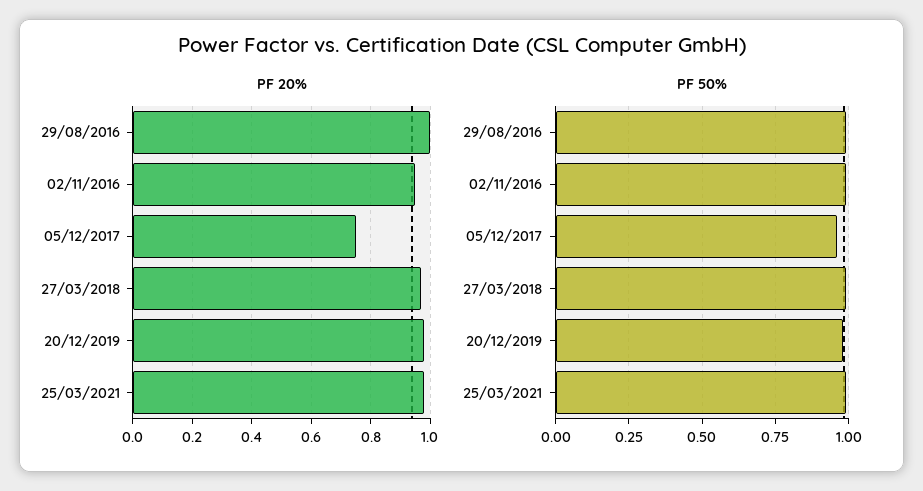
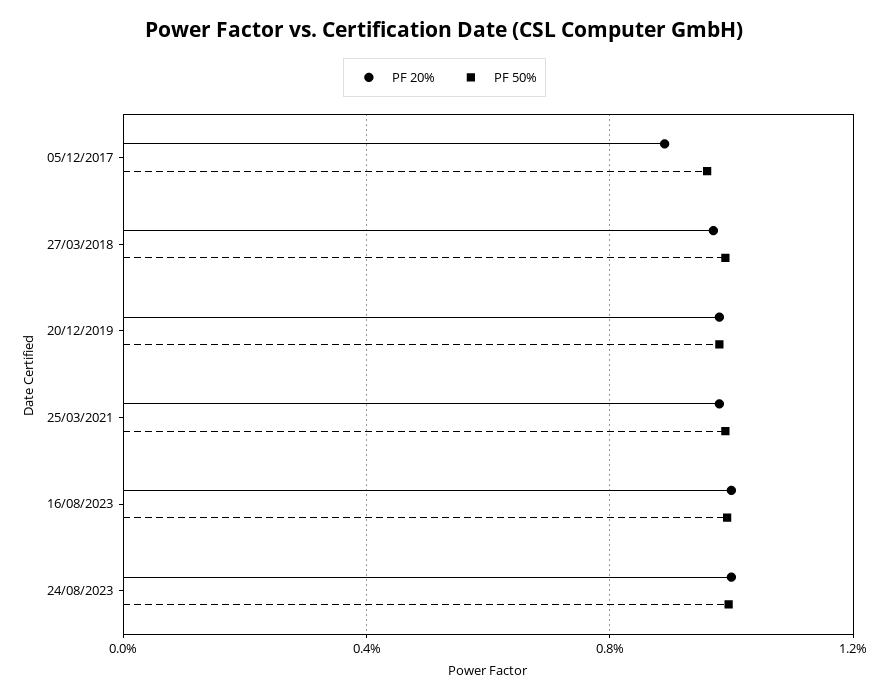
PF 20%, 29/08/2016: 1 -> none
PF 20%, 02/11/2016: 0.95 -> none
PF 20%, 05/12/2017: 0.75 -> 0.9
PF 50%, 29/08/2016: 1 -> none
PF 50%, 02/11/2016: 1 -> none
PF 20%, 16/08/2023: none -> 1
PF 50%, 16/08/2023: none -> 1
PF 20%, 24/08/2023: none -> 1
PF 50%, 24/08/2023: none -> 1

